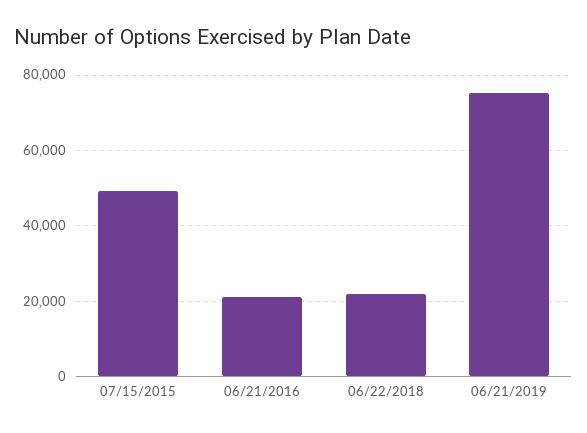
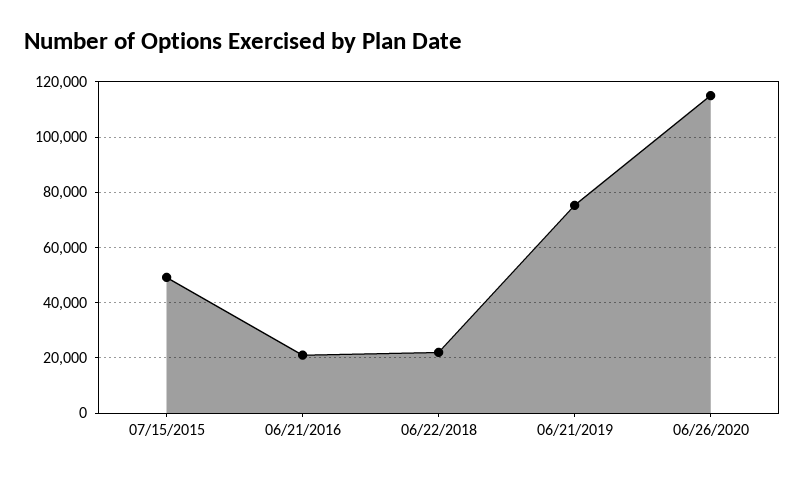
06/26/2020: none -> 115000

